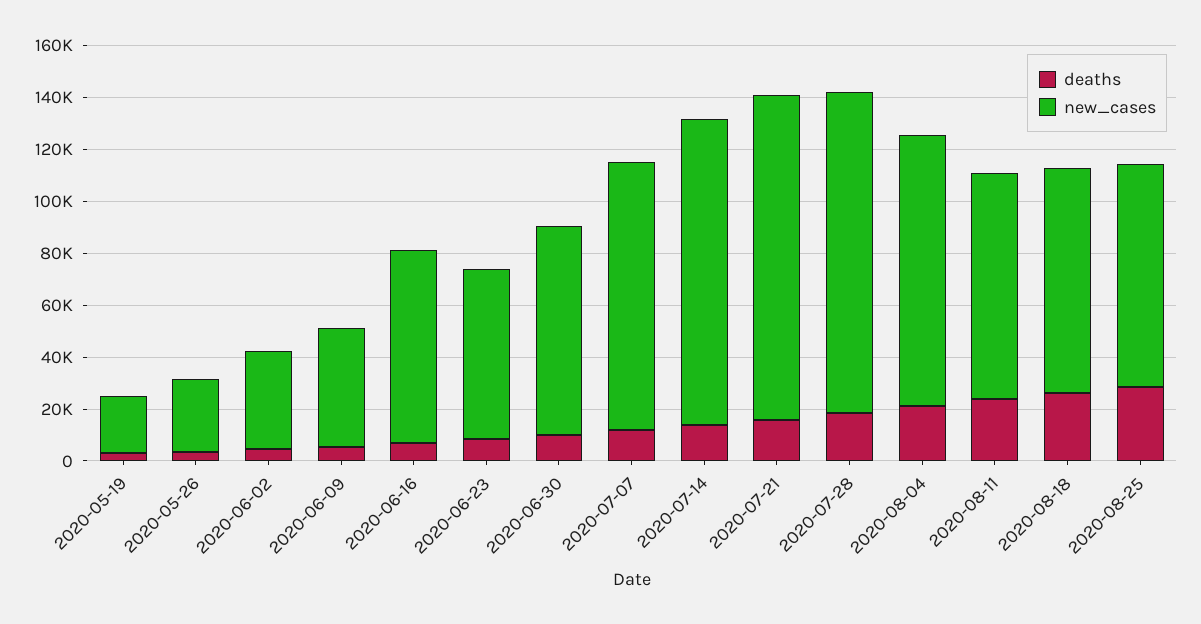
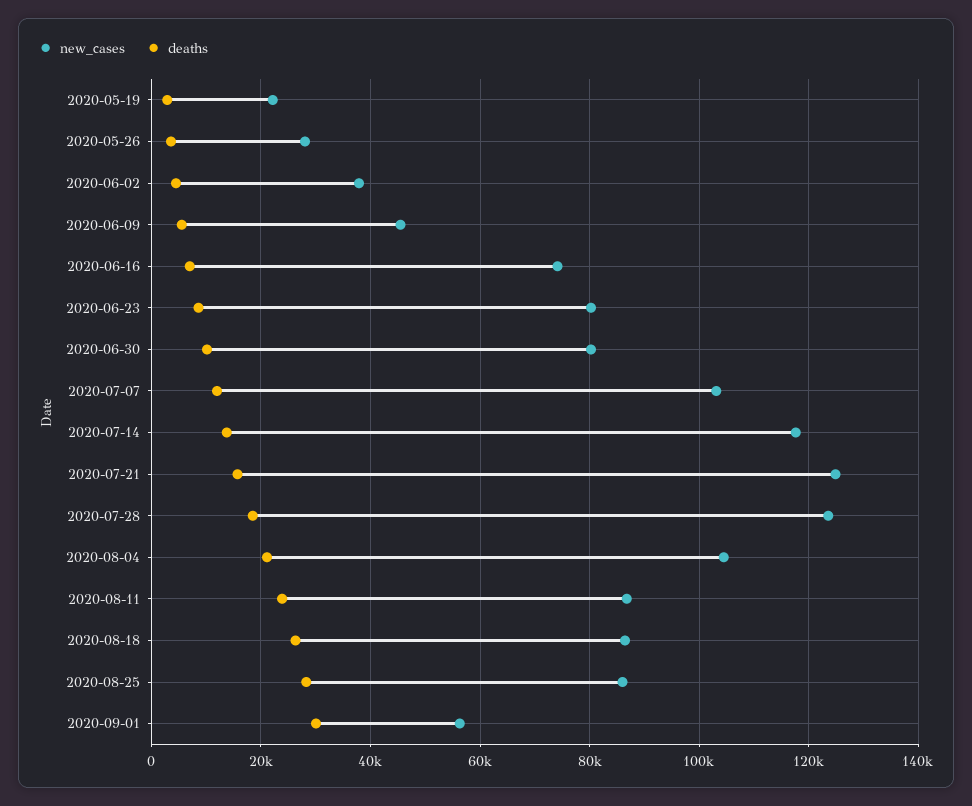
new_cases, 2020-06-23: 65000 -> 80000
new_cases, 2020-09-01: none -> 56000
deaths, 2020-09-01: none -> 30000

